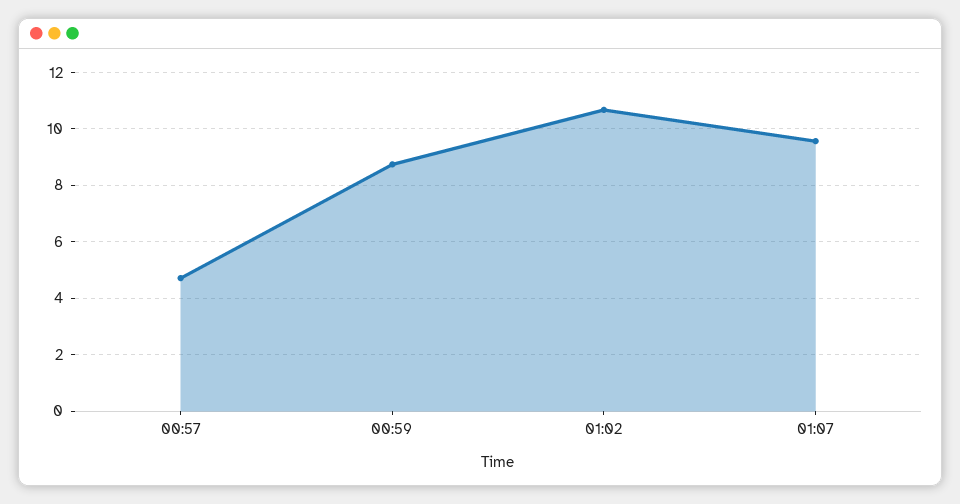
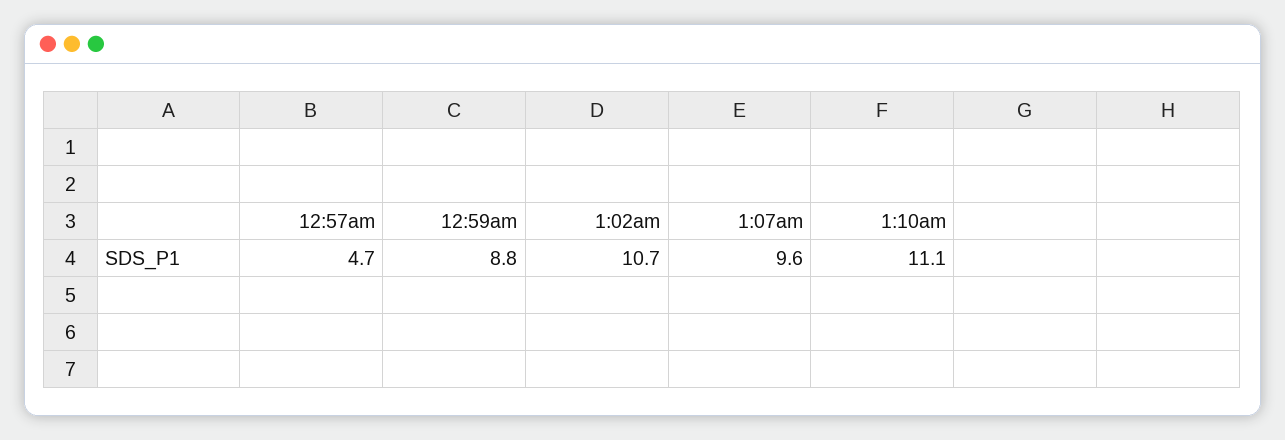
1:10am: none -> 11.1

